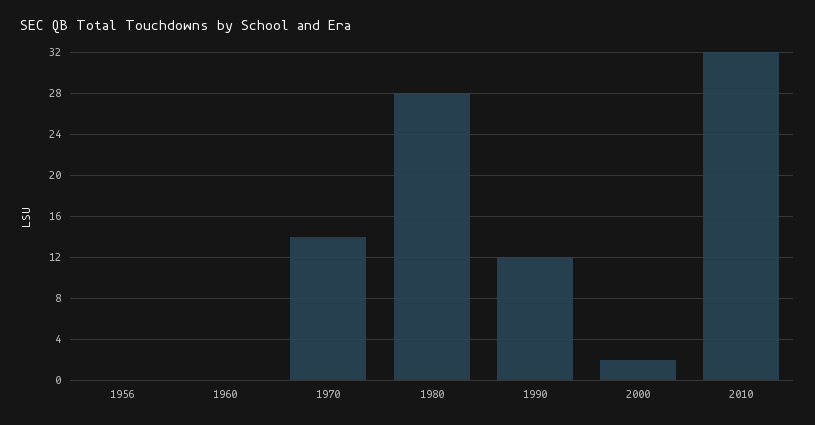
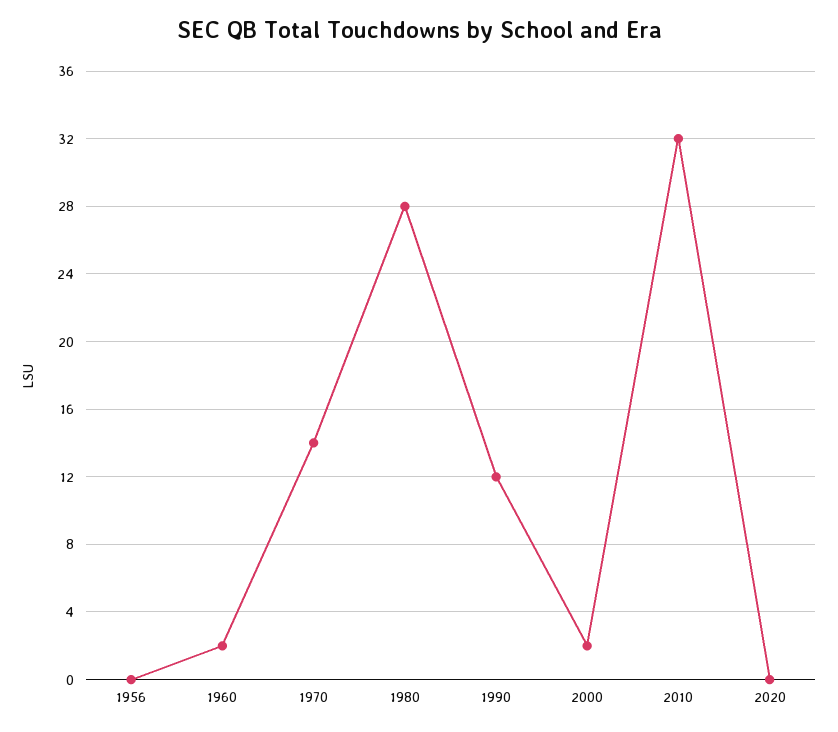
1960: 0 -> 2
2020: none -> 0

